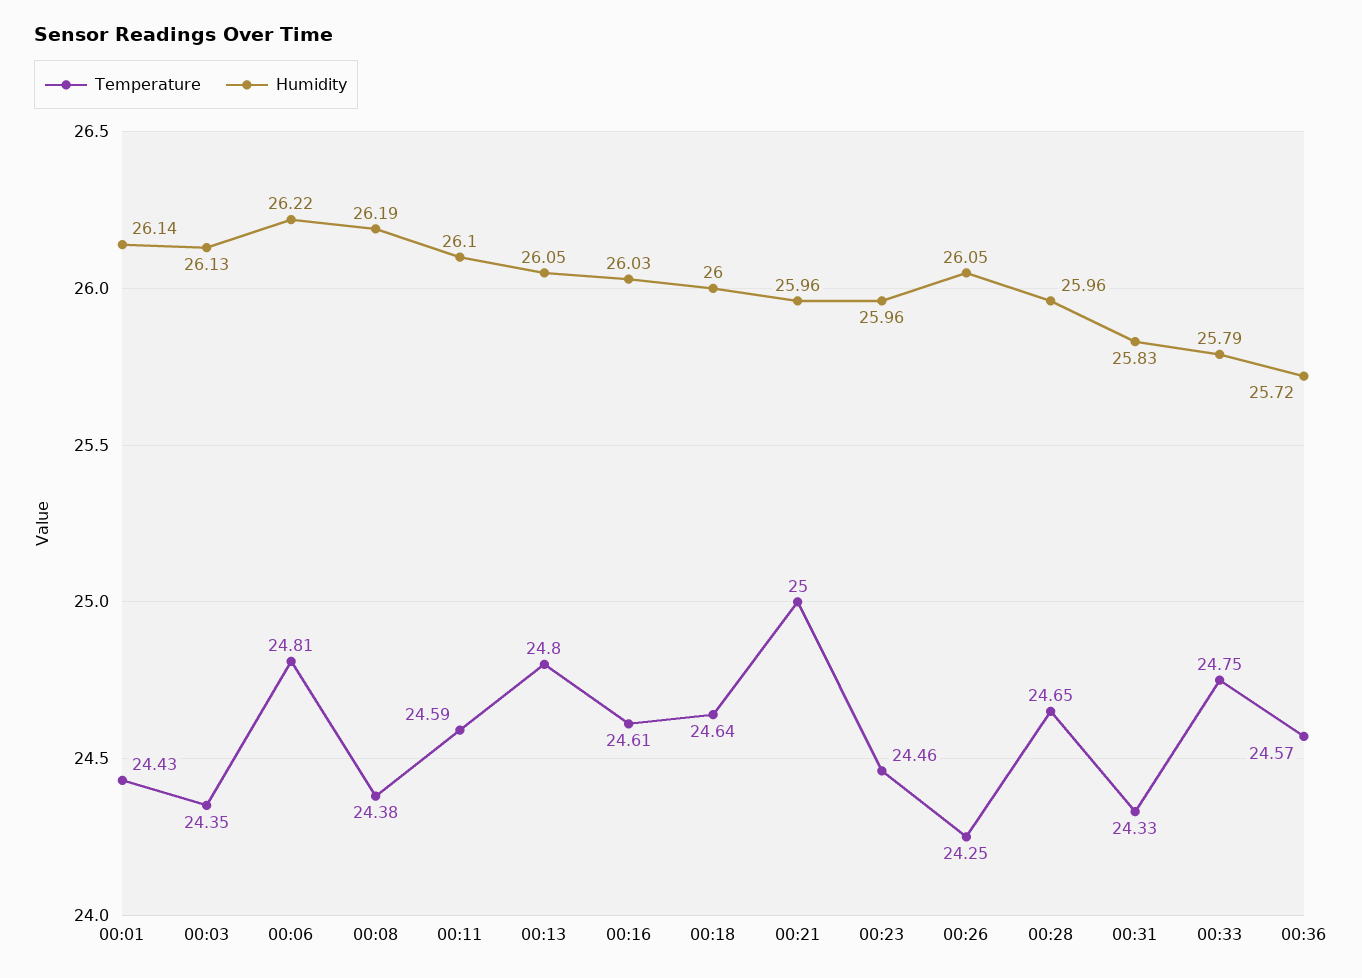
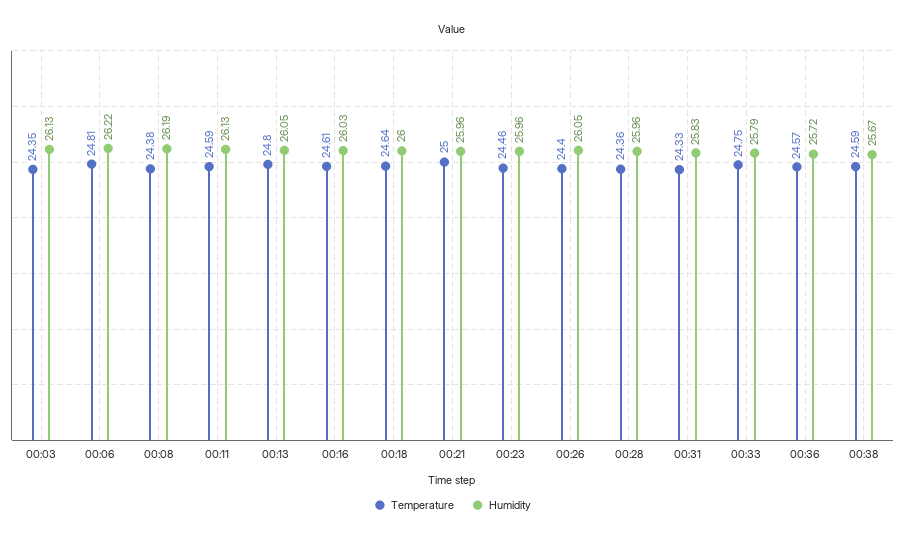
Temperature, 00:01: 24.43 -> none
Humidity, 00:01: 26.14 -> none
Humidity, 00:11: 26.1 -> 26.13
Temperature, 00:26: 24.25 -> 24.4
Temperature, 00:28: 24.65 -> 24.36
Temperature, 00:38: none -> 24.59
Humidity, 00:38: none -> 25.67

